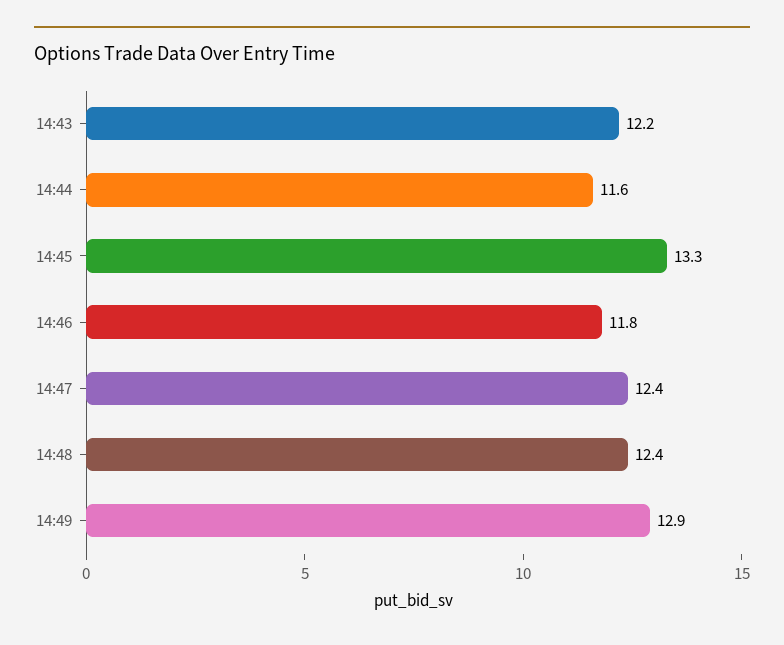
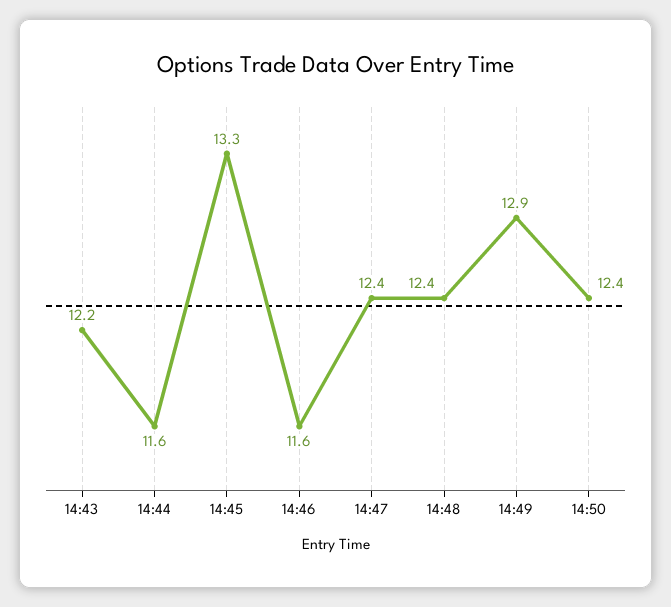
14:46: 11.8 -> 11.6
14:50: none -> 12.4

